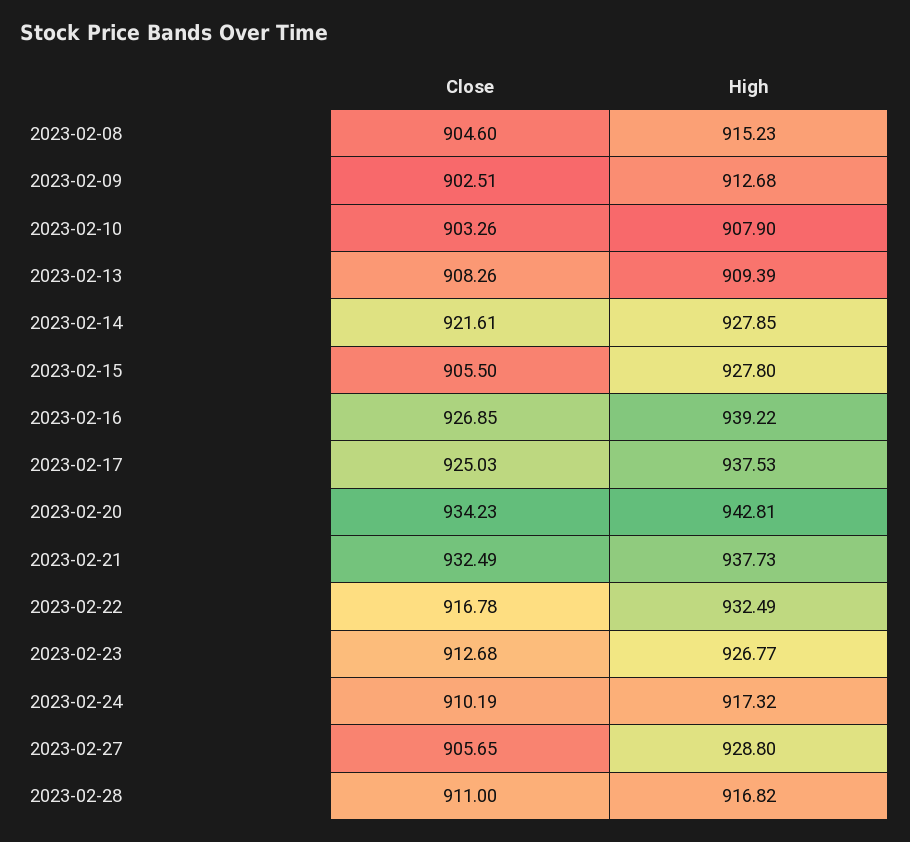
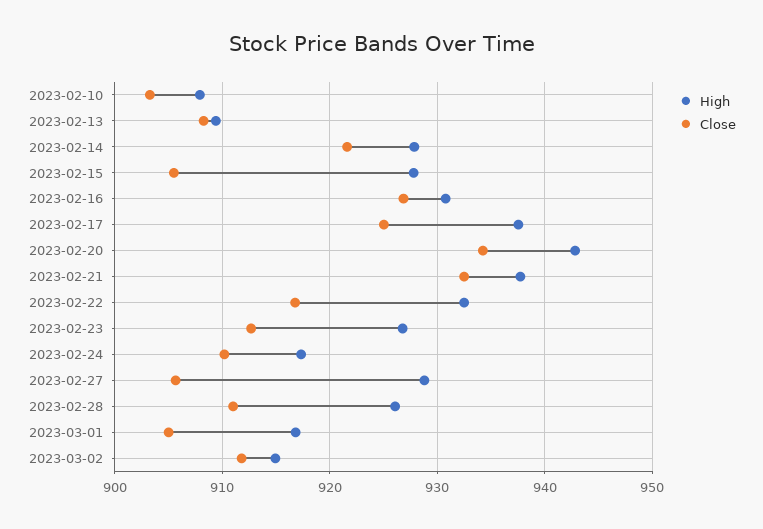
Close, 2023-02-08: 904.6 -> none
High, 2023-02-08: 915.23 -> none
Close, 2023-02-09: 902.51 -> none
High, 2023-02-09: 912.68 -> none
High, 2023-02-16: 939.22 -> 931
High, 2023-02-28: 916.82 -> 926
High, 2023-03-01: none -> 917
Close, 2023-03-01: none -> 905
High, 2023-03-02: none -> 915
Close, 2023-03-02: none -> 912

